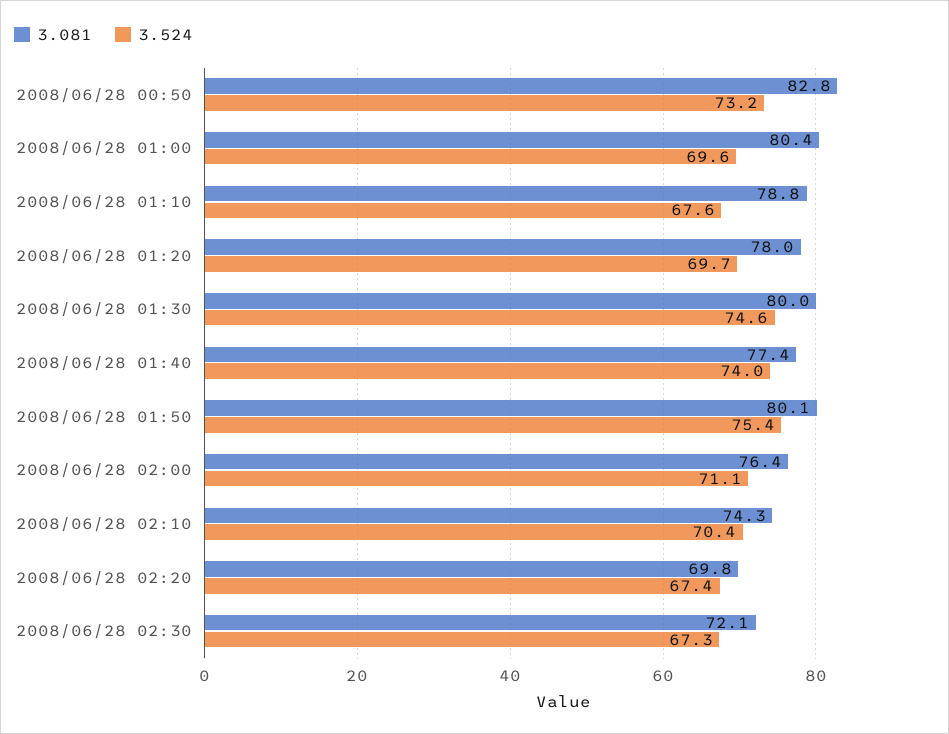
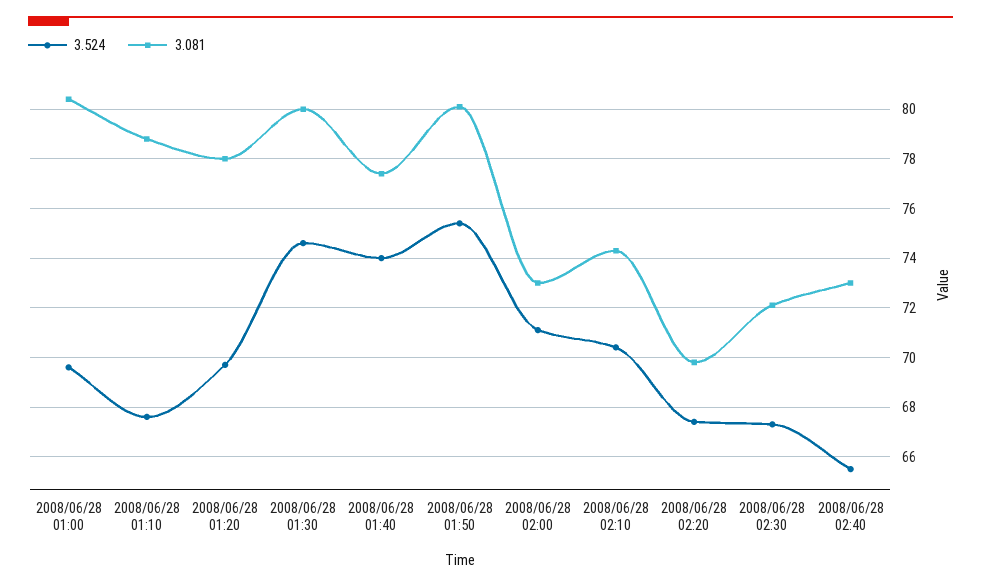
3.081, 2008/06/28 00:50: 82.8 -> none
3.524, 2008/06/28 00:50: 73.2 -> none
3.081, 2008/06/28 02:00: 76.4 -> 73
3.524, 2008/06/28 02:40: none -> 65.5
3.081, 2008/06/28 02:40: none -> 73

